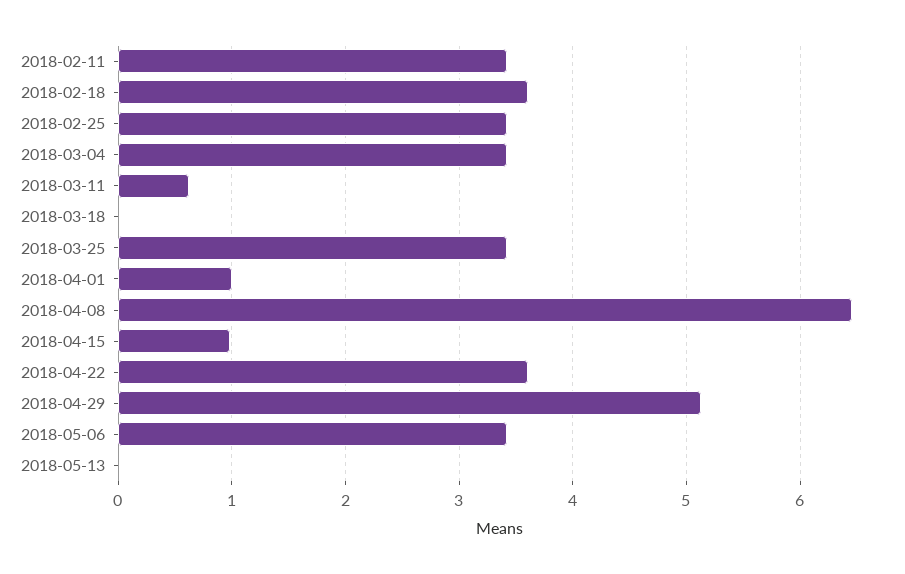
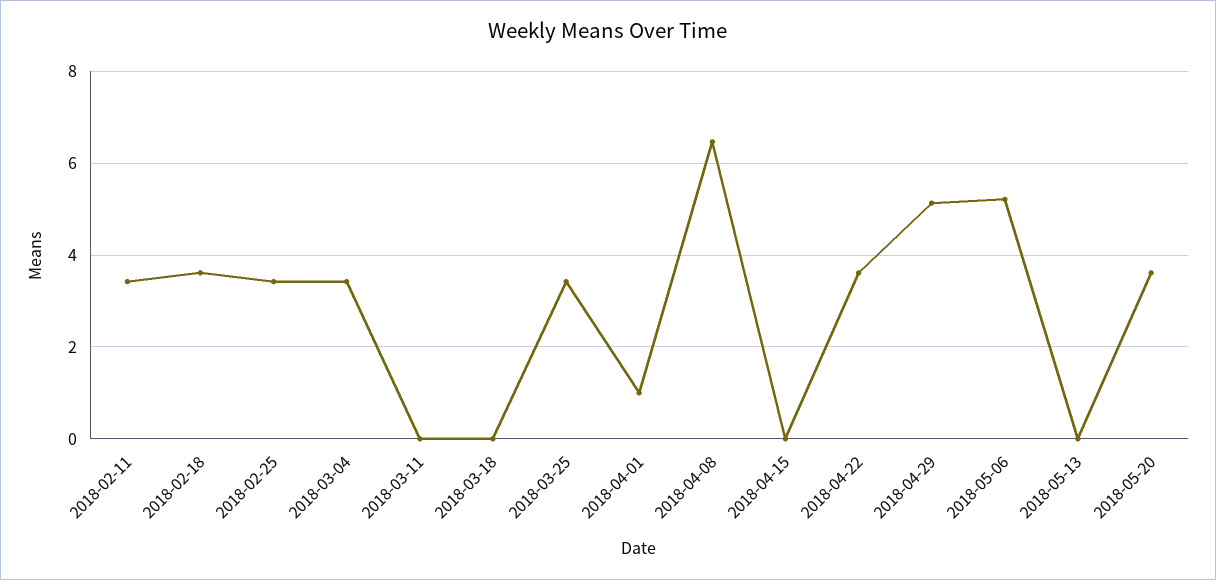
2018-03-11: 0.6 -> 0
2018-04-15: 1 -> 0
2018-05-06: 3.4 -> 5.2
2018-05-20: none -> 3.6

